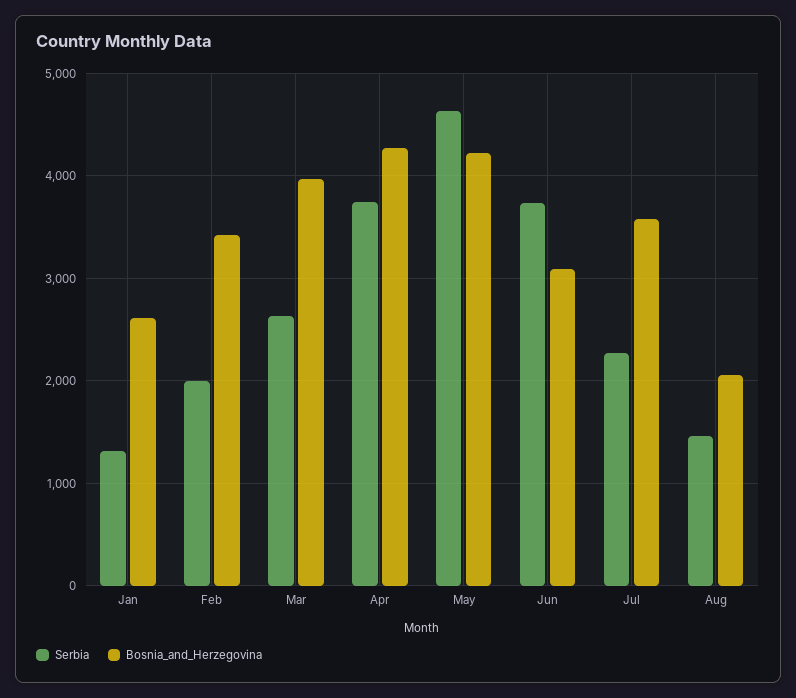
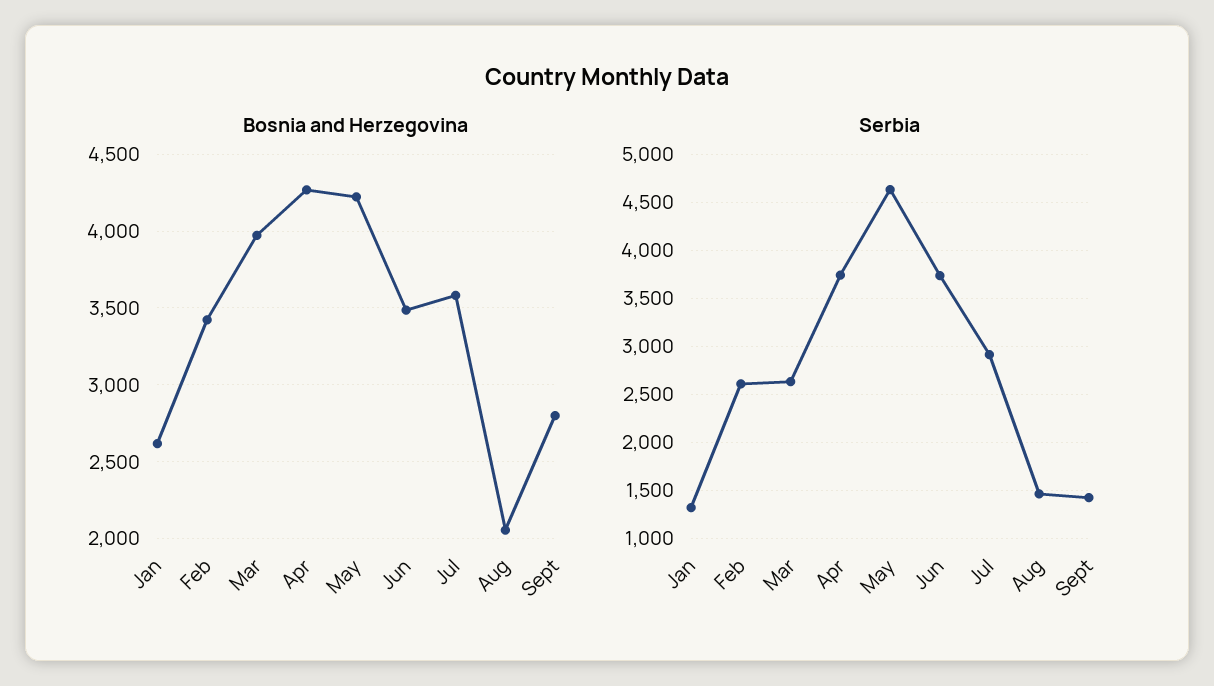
Serbia, Feb: 2000 -> 2600
Bosnia_and_Herzegovina, Jun: 3100 -> 3500
Serbia, Jul: 2300 -> 2900
Bosnia_and_Herzegovina, Sept: none -> 2800
Serbia, Sept: none -> 1400

